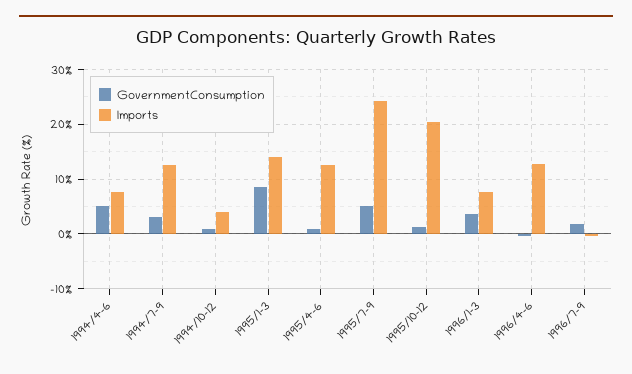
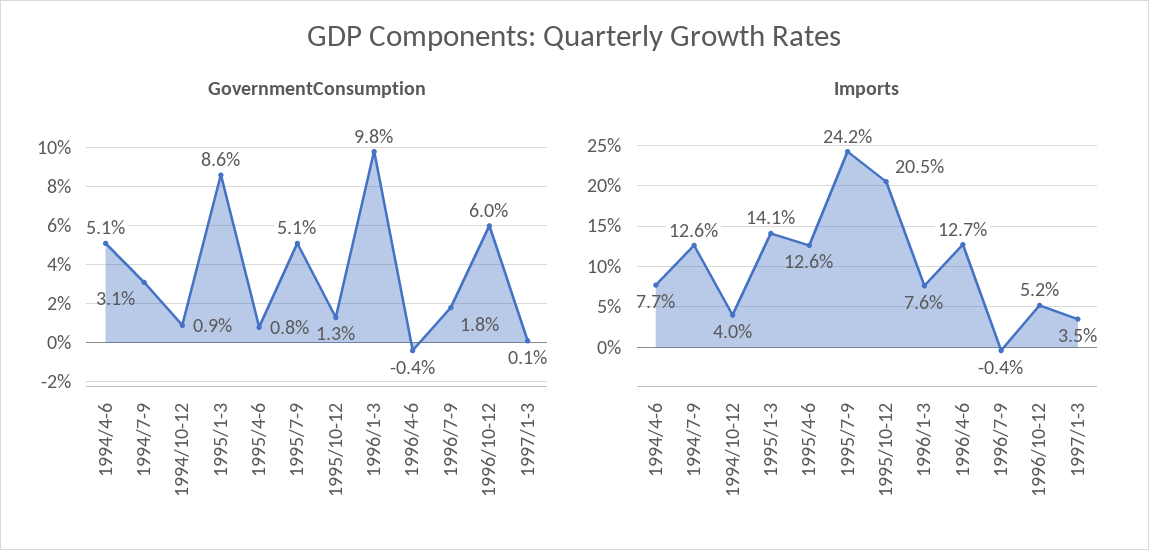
GovernmentConsumption, 1996/1-3: 4 -> 9.8
GovernmentConsumption, 1996/10-12: none -> 6
GovernmentConsumption, 1997/1-3: none -> 0.1
Imports, 1996/10-12: none -> 5.2
Imports, 1997/1-3: none -> 3.5

